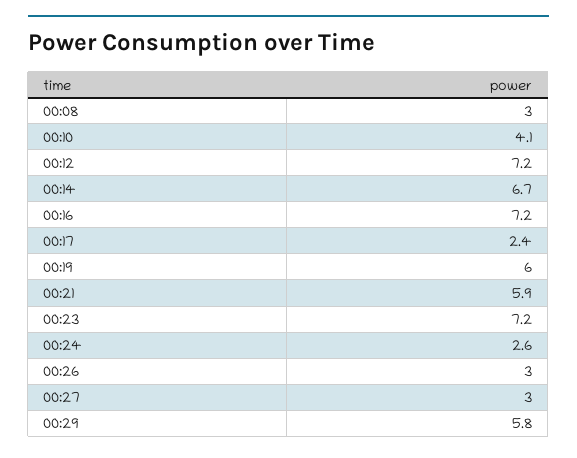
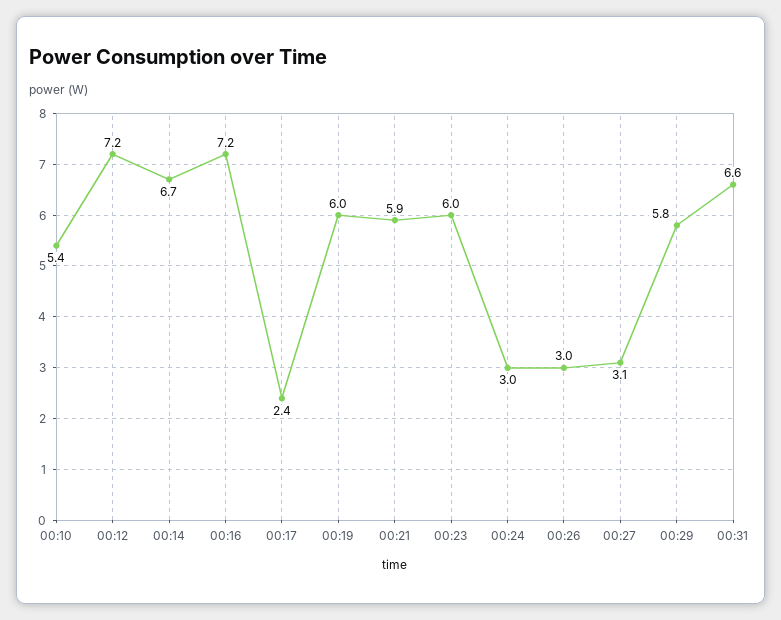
00:08: 3 -> none
00:10: 4.1 -> 5.4
00:23: 7.2 -> 6
00:24: 2.6 -> 3
00:27: 3 -> 3.1
00:31: none -> 6.6

